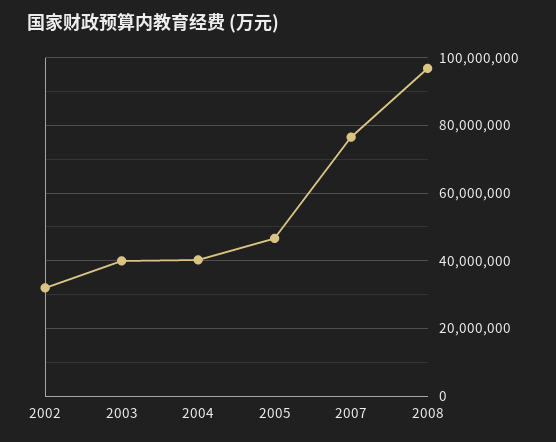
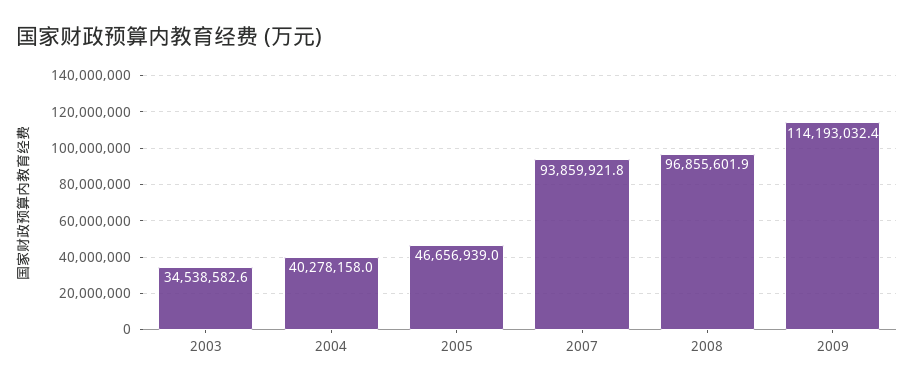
2002: 32000000 -> none
2003: 40000000 -> 34538582.6
2007: 76000000 -> 93859921.8
2009: none -> 114193032.4

